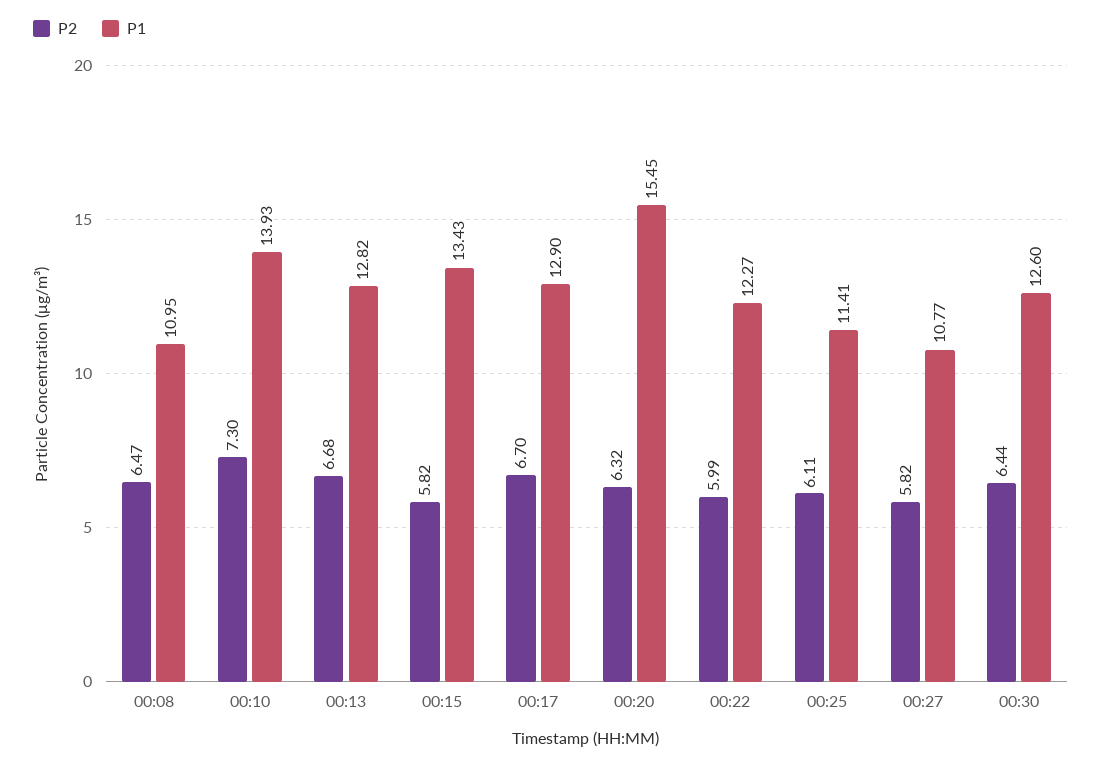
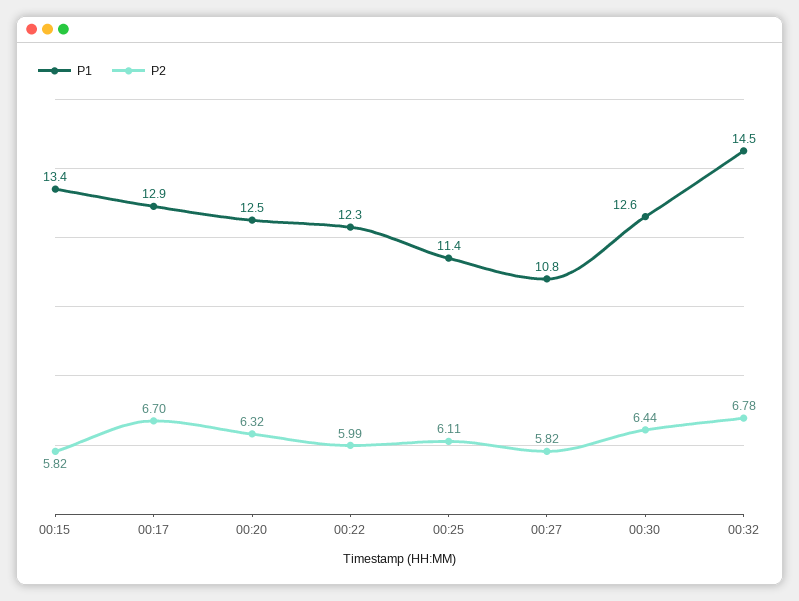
P2, 00:08: 6.47 -> none
P1, 00:08: 10.95 -> none
P2, 00:10: 7.3 -> none
P1, 00:10: 13.93 -> none
P2, 00:13: 6.68 -> none
P1, 00:13: 12.82 -> none
P1, 00:20: 15.45 -> 12.5
P1, 00:32: none -> 14.5
P2, 00:32: none -> 6.78

